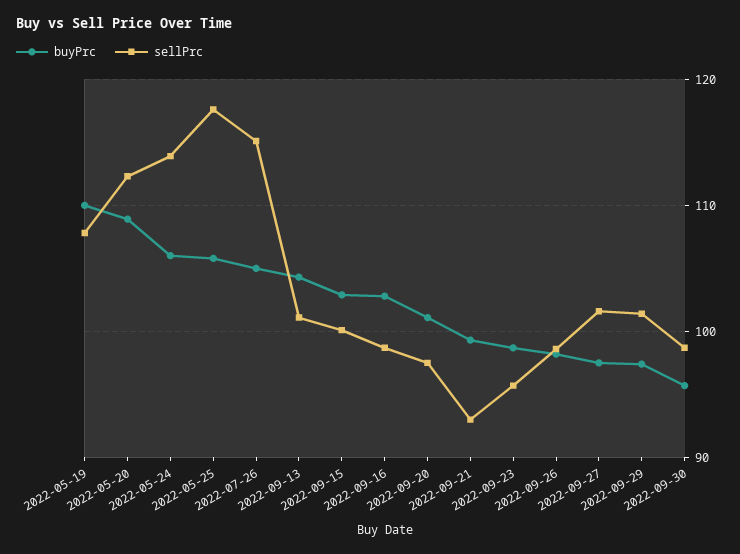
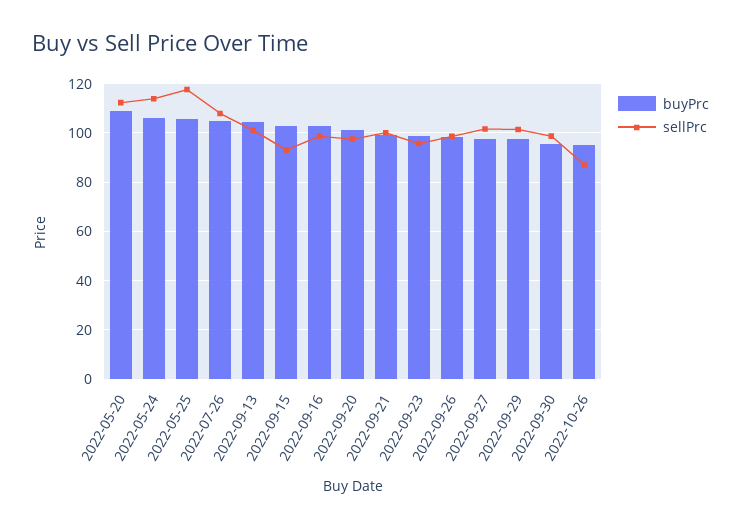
buyPrc, 2022-05-19: 110 -> none
sellPrc, 2022-05-19: 108 -> none
sellPrc, 2022-07-26: 115 -> 107.5
sellPrc, 2022-09-15: 100 -> 92.5
sellPrc, 2022-09-21: 93 -> 100
buyPrc, 2022-10-26: none -> 95
sellPrc, 2022-10-26: none -> 87.5

